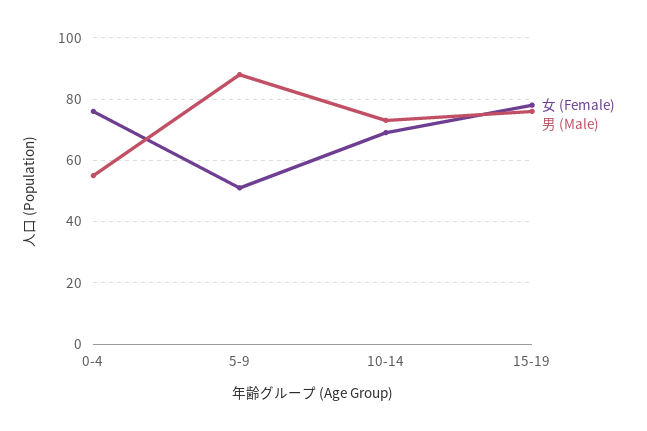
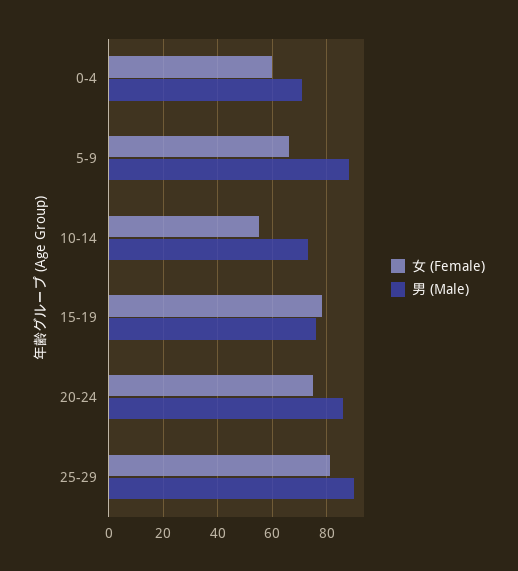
女 (Female), 0-4: 75 -> 60
男 (Male), 0-4: 55 -> 70
女 (Female), 5-9: 50 -> 65
女 (Female), 10-14: 70 -> 55
女 (Female), 20-24: none -> 75
男 (Male), 20-24: none -> 85
女 (Female), 25-29: none -> 80
男 (Male), 25-29: none -> 90

